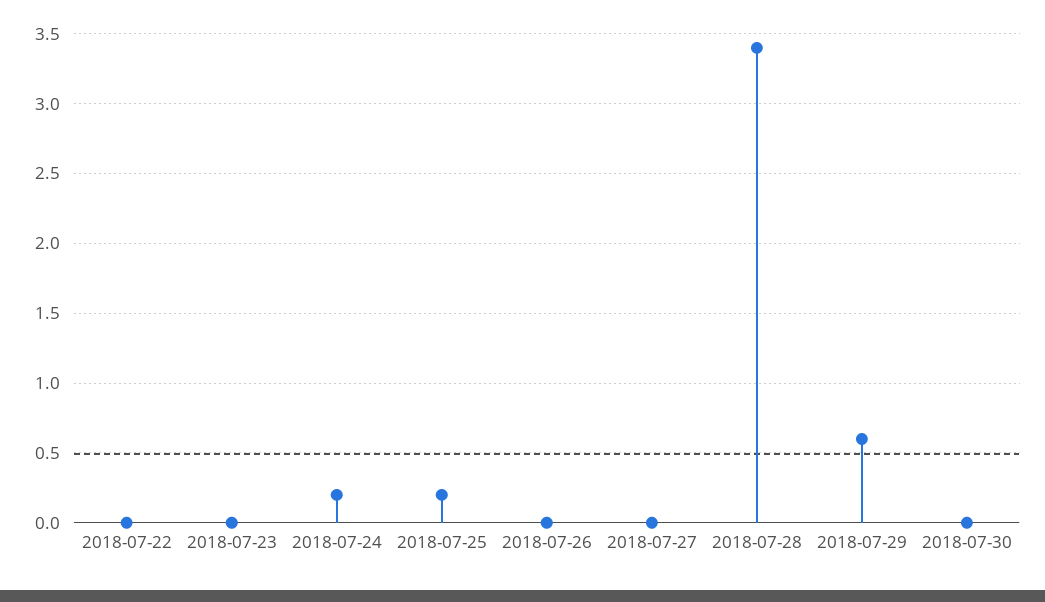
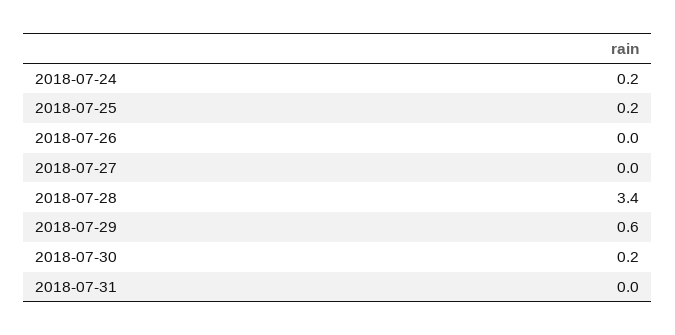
2018-07-22: 0 -> none
2018-07-23: 0 -> none
2018-07-30: 0 -> 0.2
2018-07-31: none -> 0

